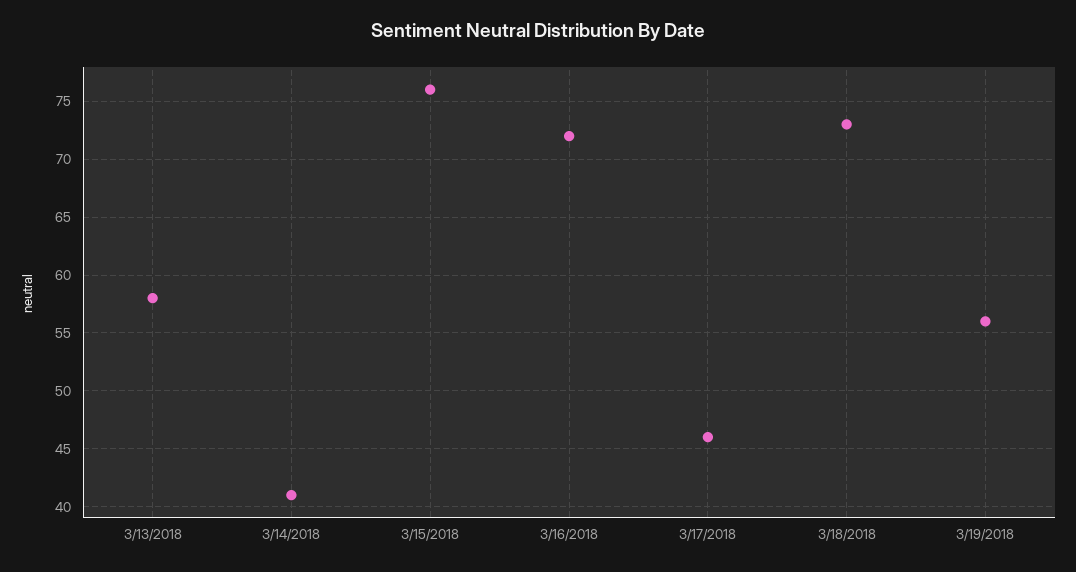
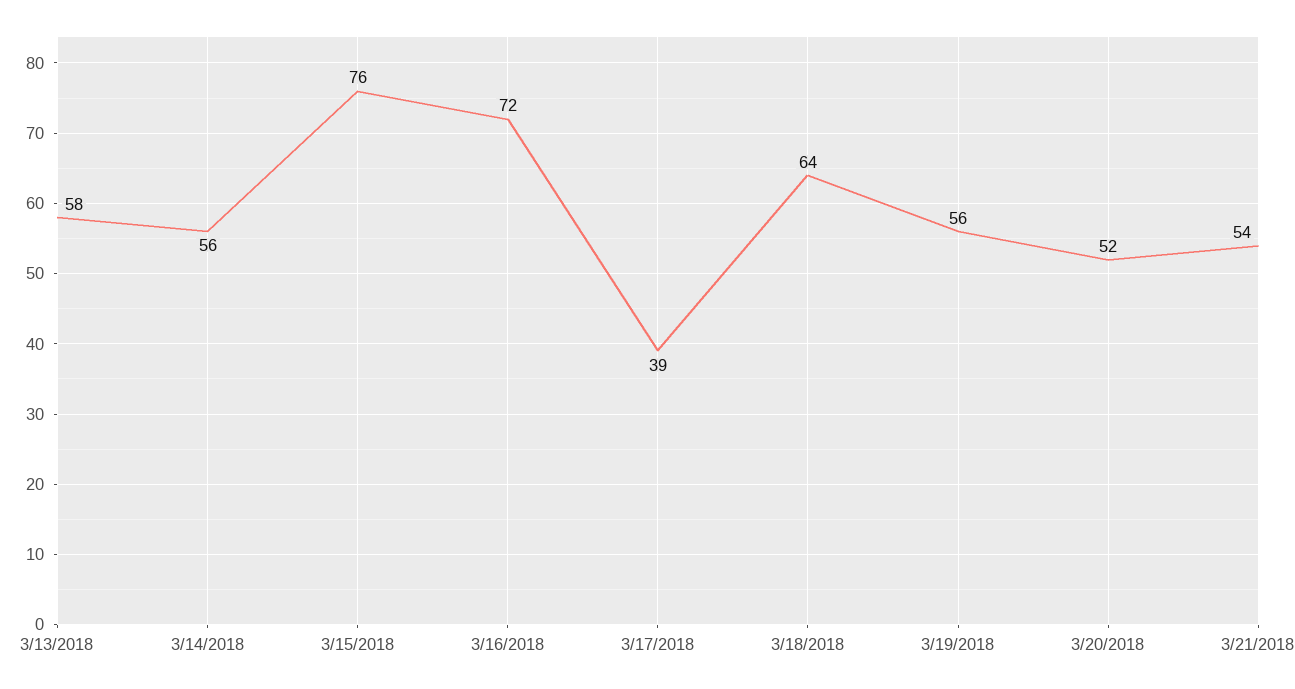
3/14/2018: 41 -> 56
3/17/2018: 46 -> 39
3/18/2018: 73 -> 64
3/20/2018: none -> 52
3/21/2018: none -> 54

